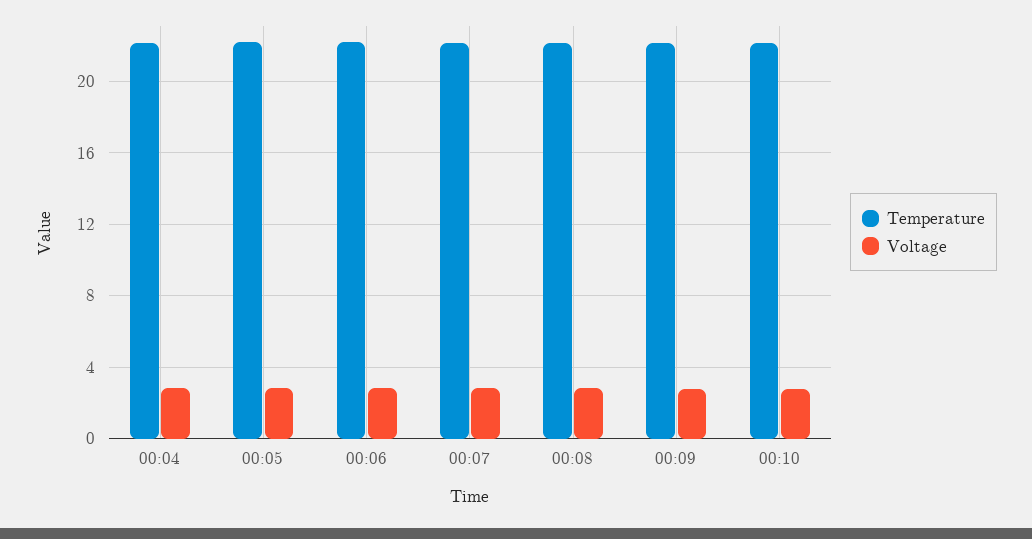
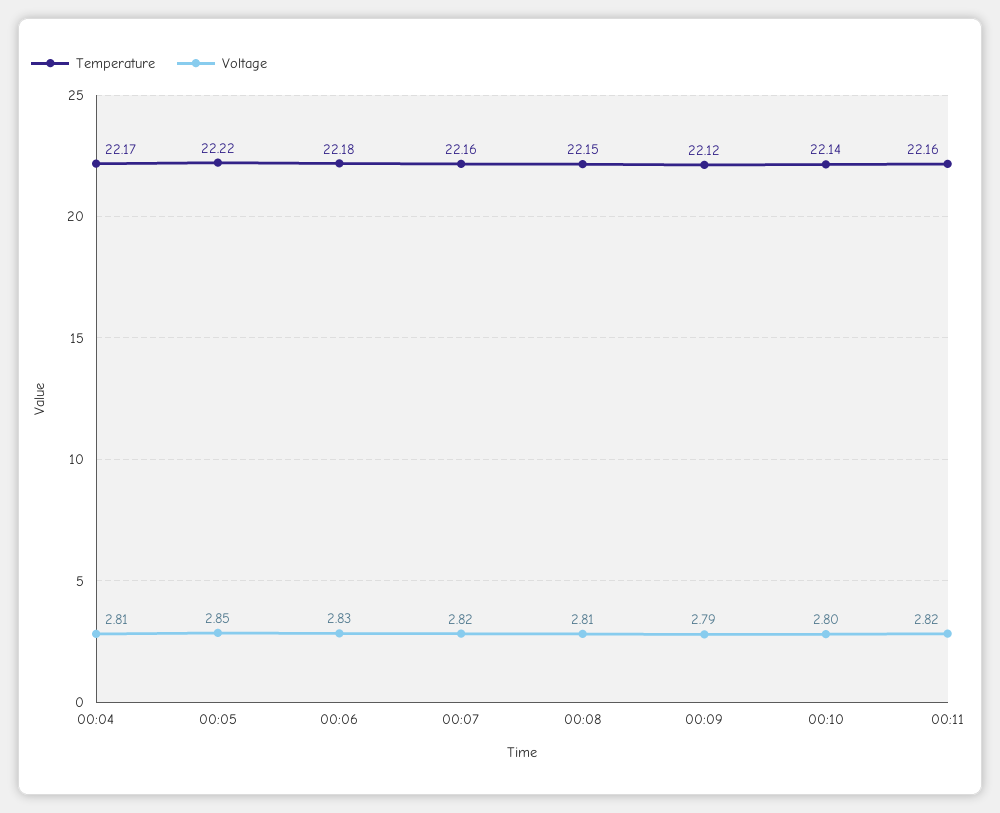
Temperature, 00:11: none -> 22.16
Voltage, 00:11: none -> 2.82

